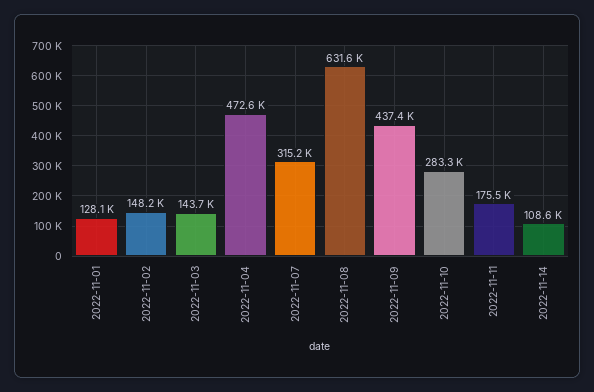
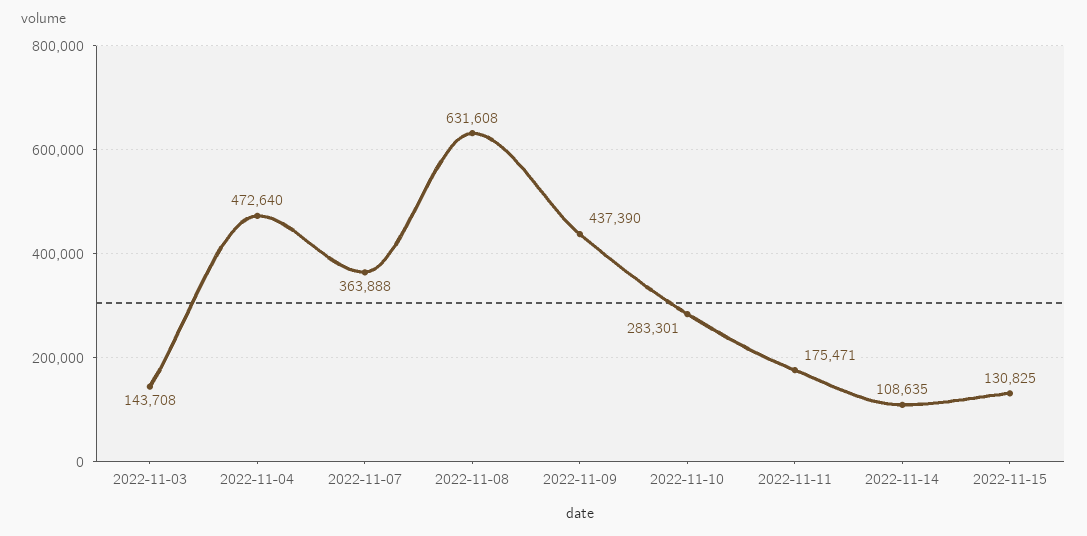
2022-11-01: 128100 -> none
2022-11-02: 148200 -> none
2022-11-07: 315200 -> 363888
2022-11-15: none -> 130825

